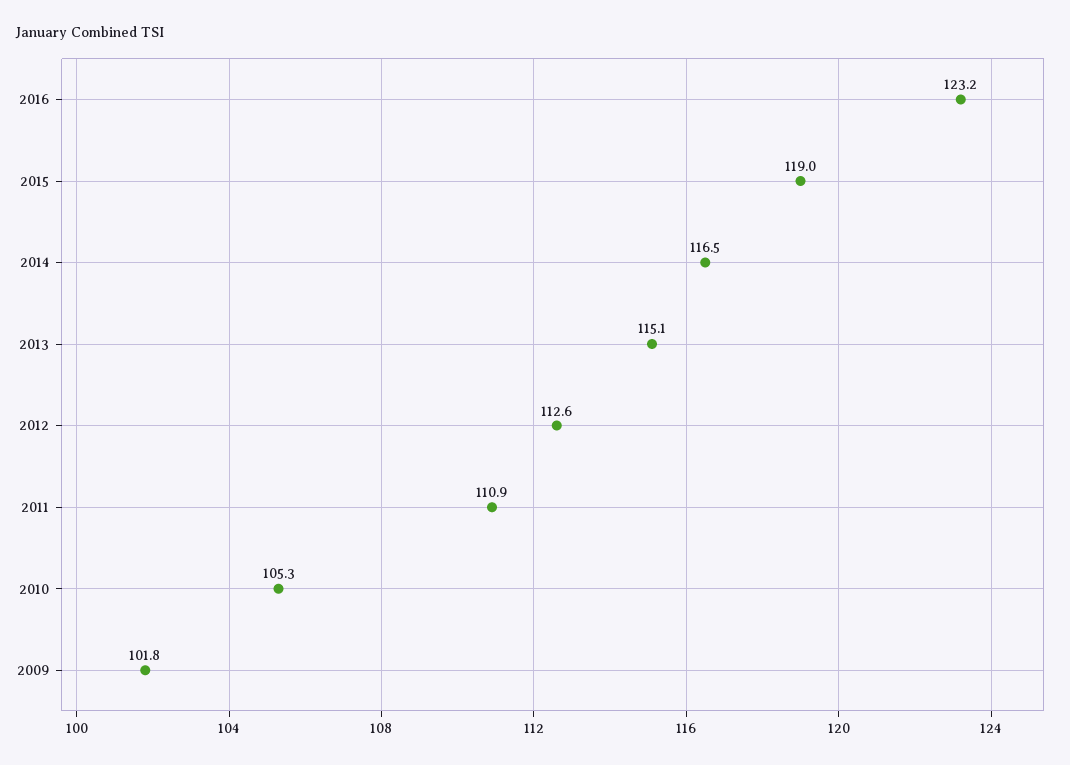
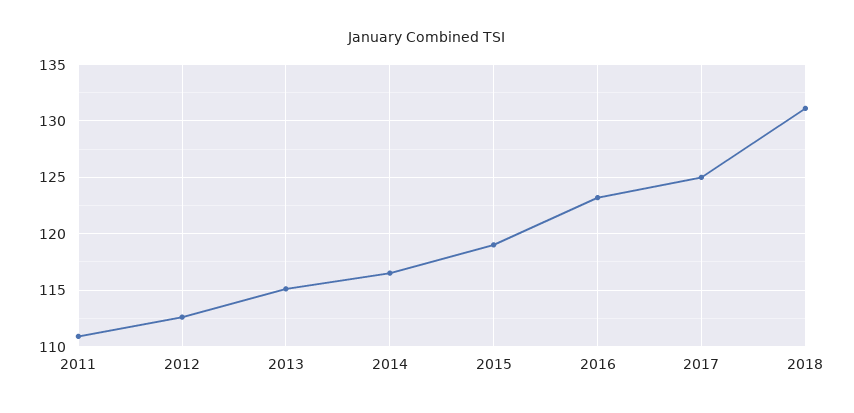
2010: 105.3 -> none
2009: 101.8 -> none
2017: none -> 125
2018: none -> 131

